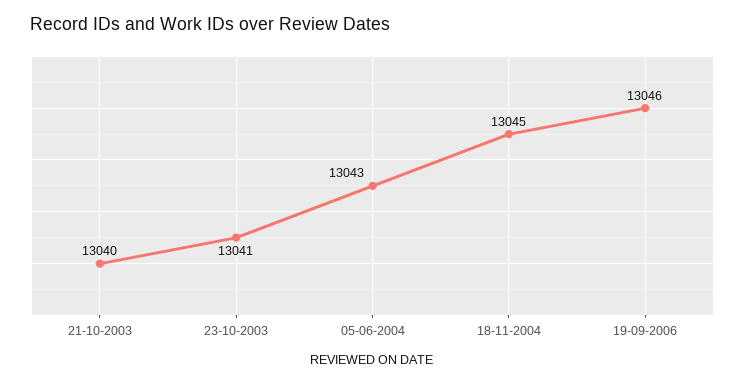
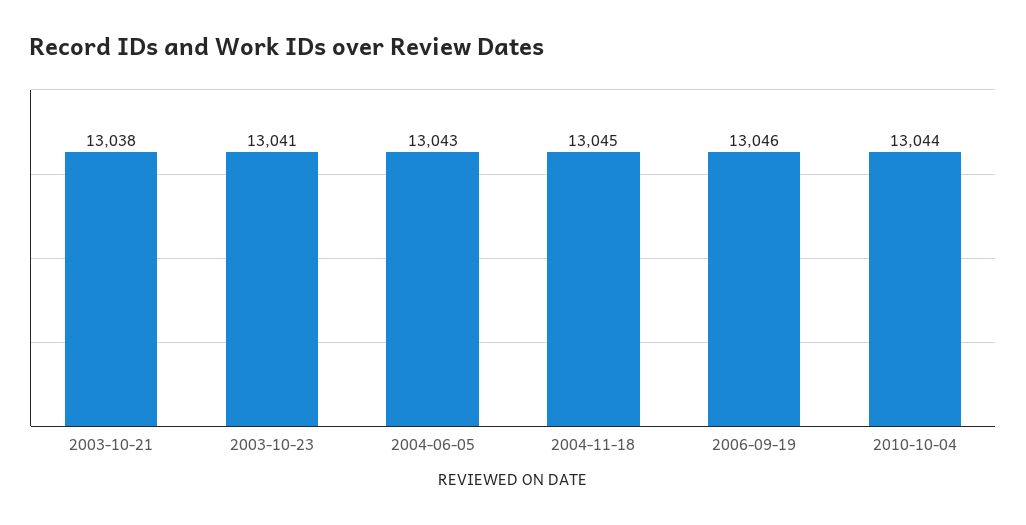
21-10-2003: 13040 -> 13038
2010-10-04: none -> 13044

